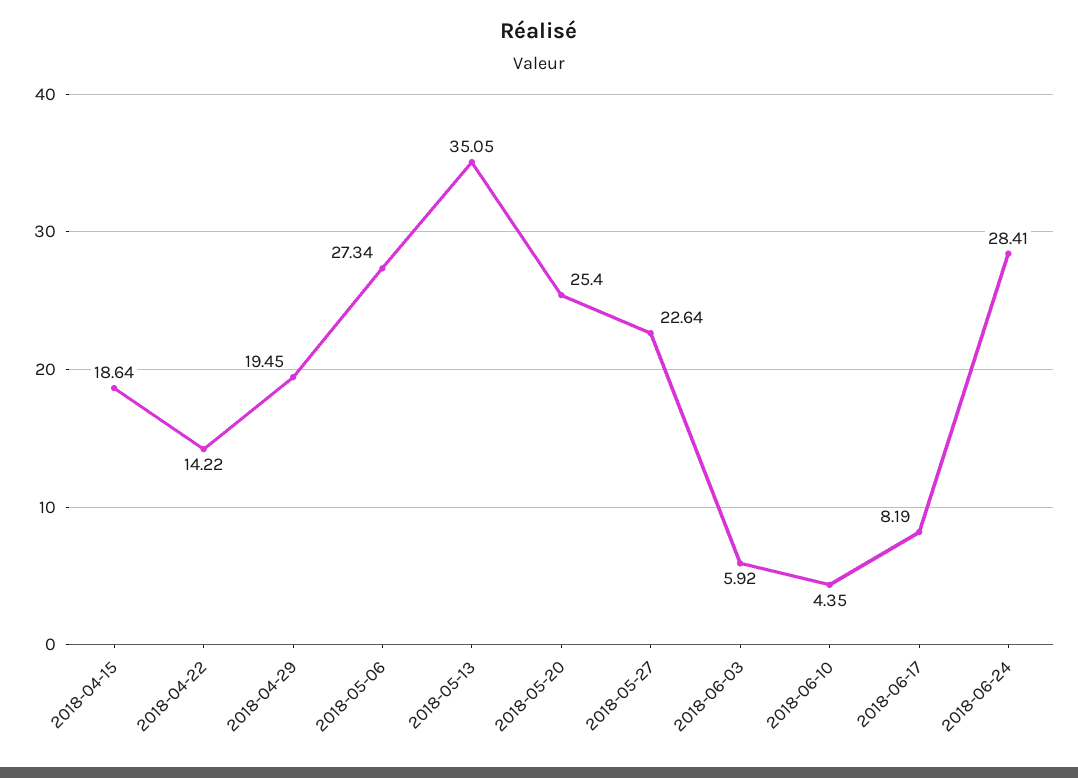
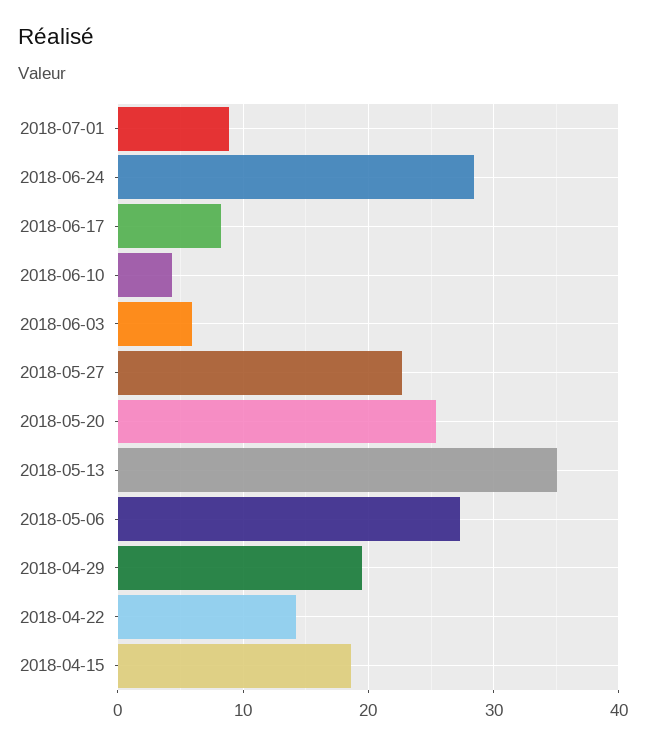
2018-07-01: none -> 9

